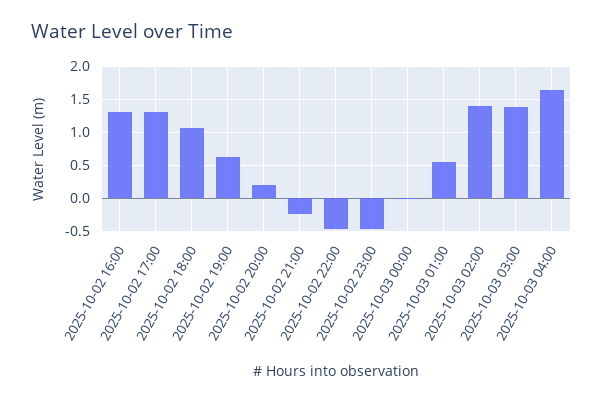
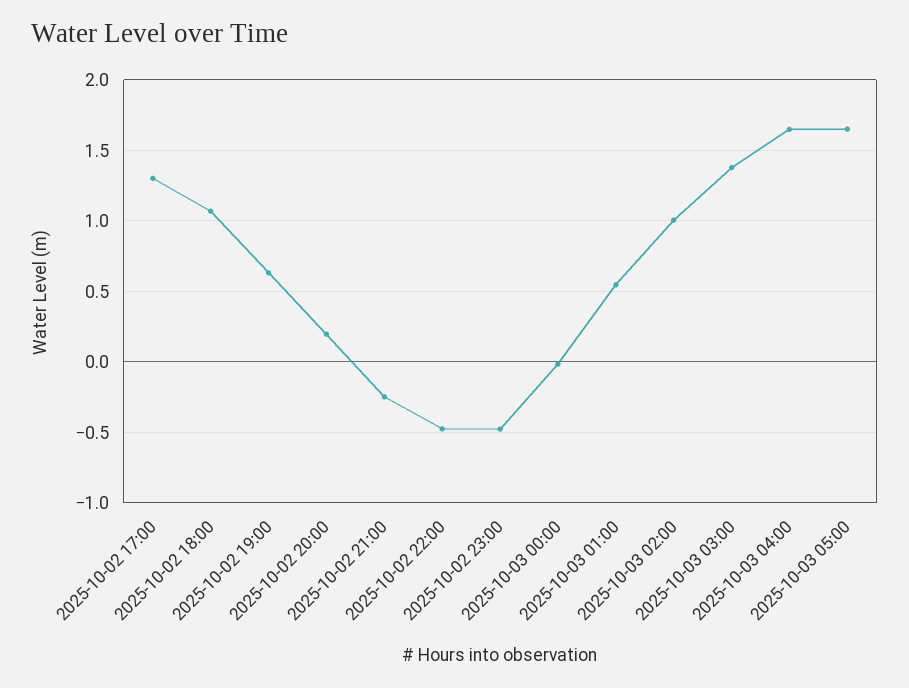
2025-10-02 16:00: 1.3 -> none
2025-10-03 02:00: 1.4 -> 1
2025-10-03 05:00: none -> 1.65

